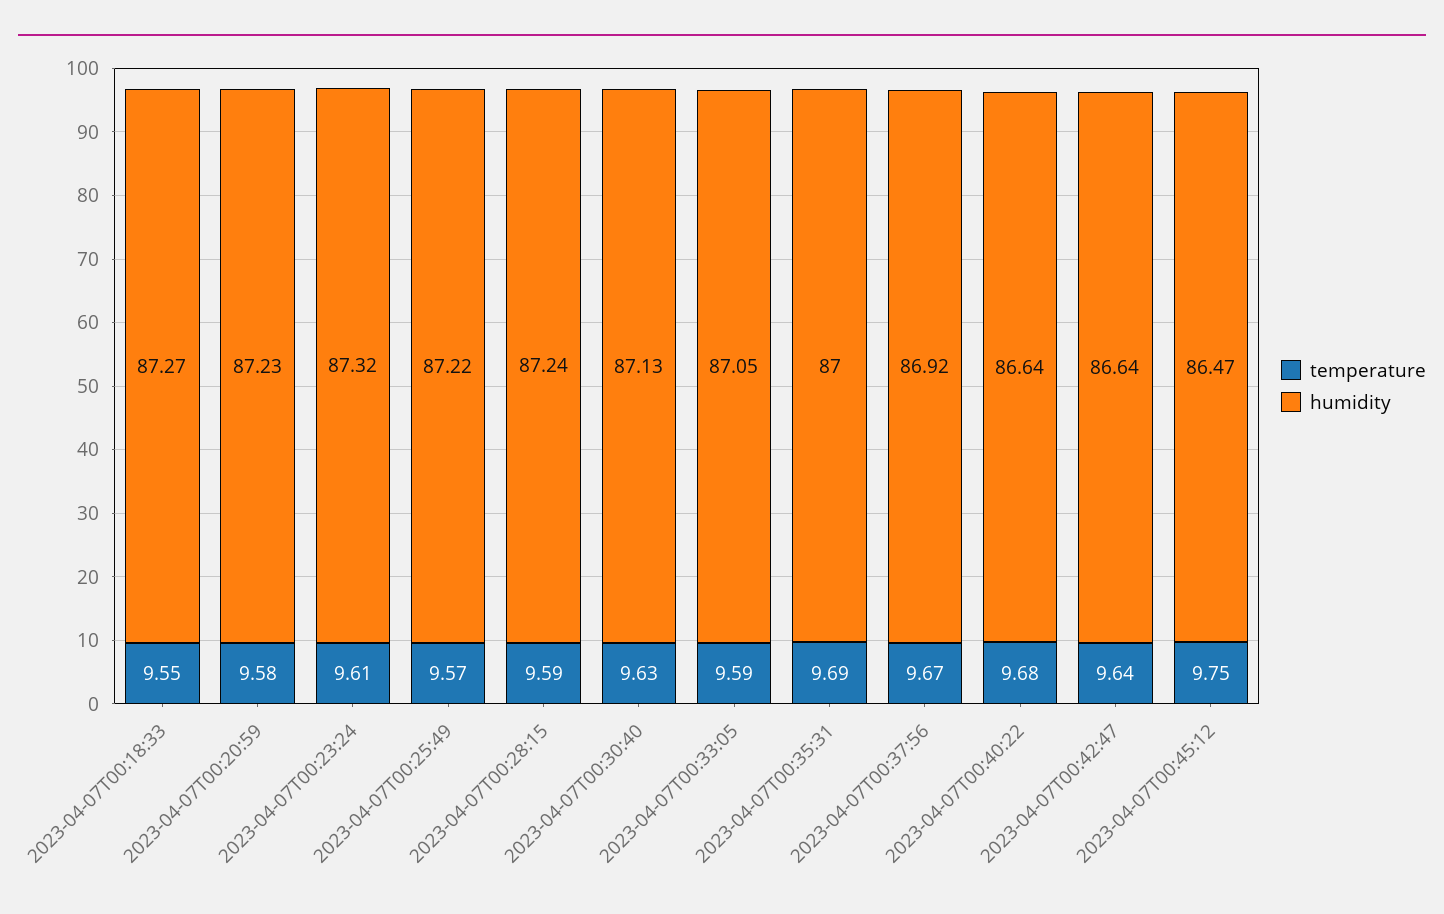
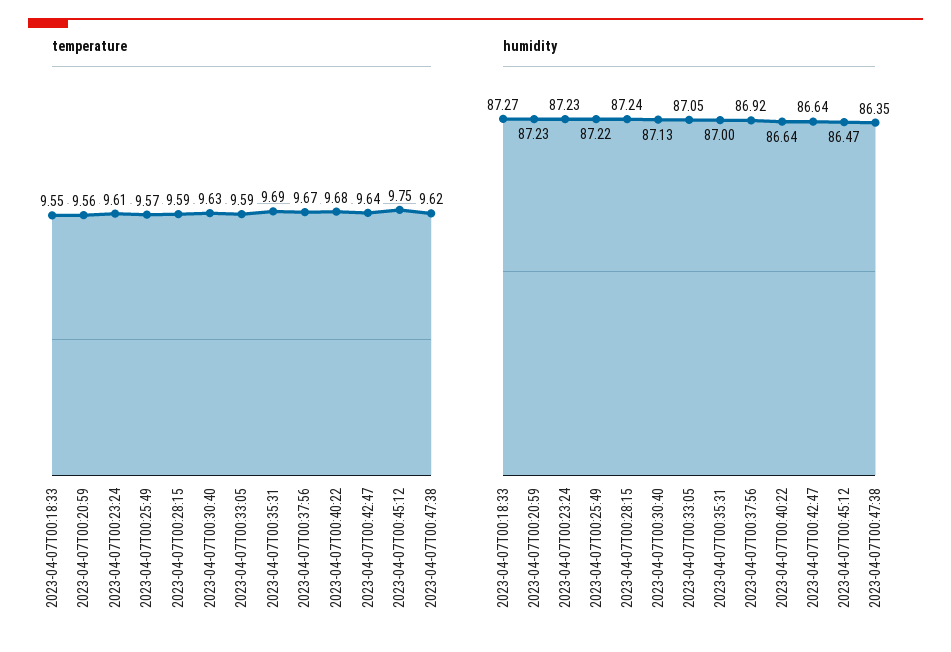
temperature, 2023-04-07T00:20:59: 9.58 -> 9.56
humidity, 2023-04-07T00:23:24: 87.32 -> 87.23
temperature, 2023-04-07T00:47:38: none -> 9.62
humidity, 2023-04-07T00:47:38: none -> 86.35

